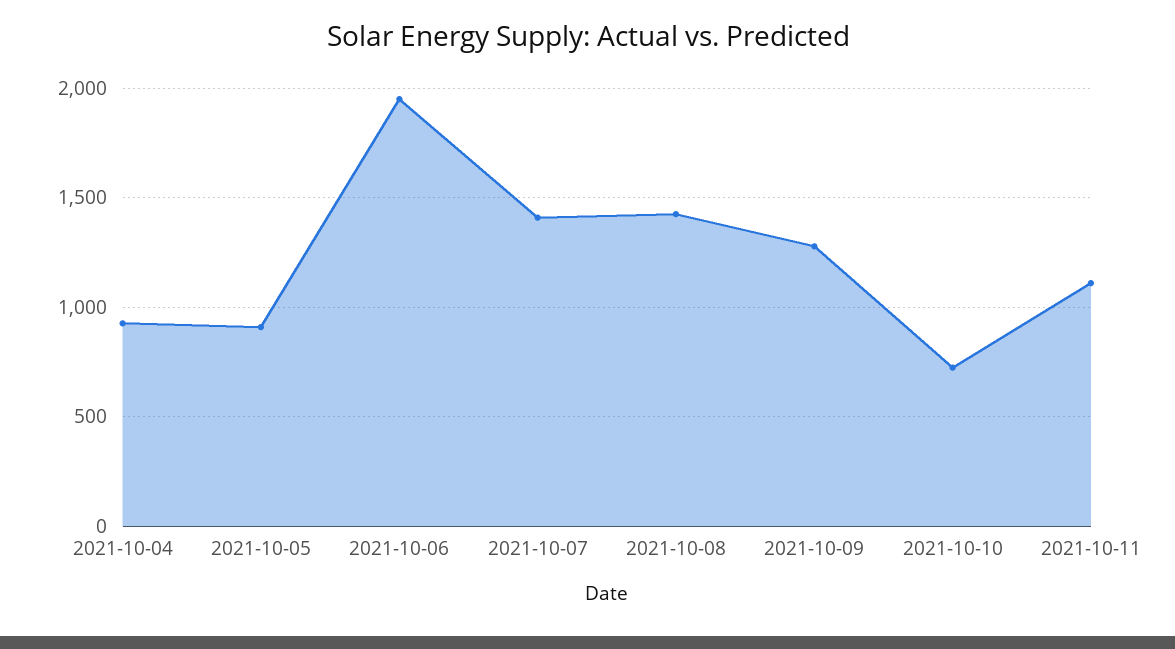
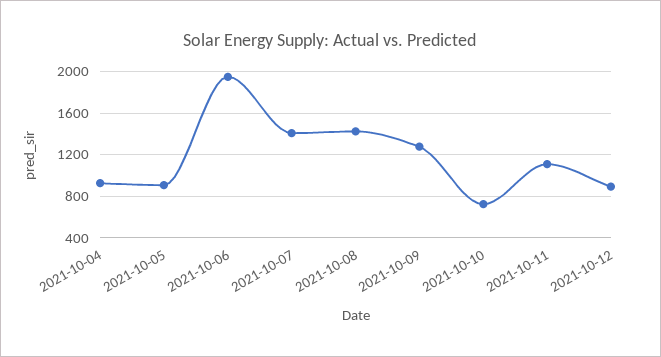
2021-10-12: none -> 900

